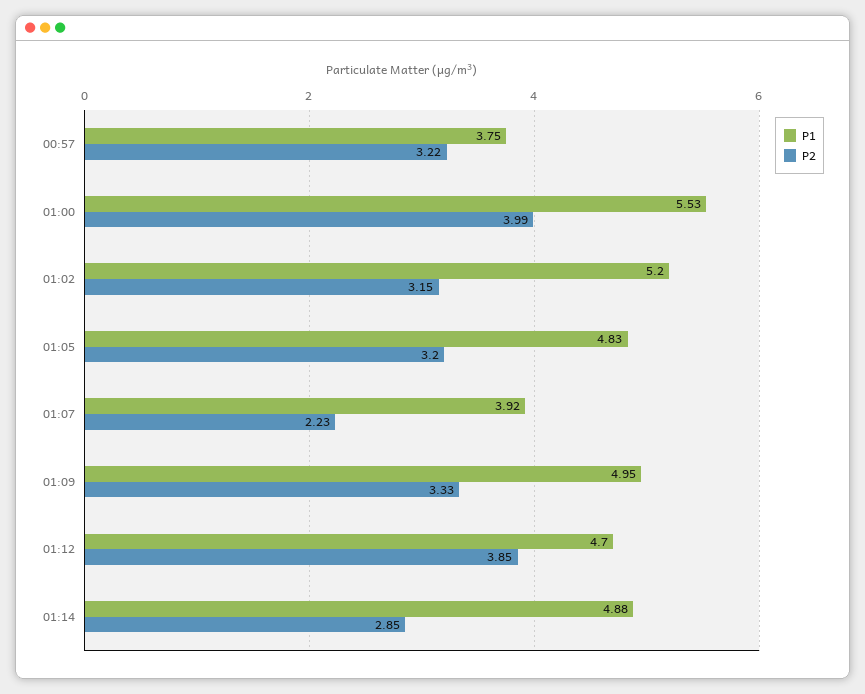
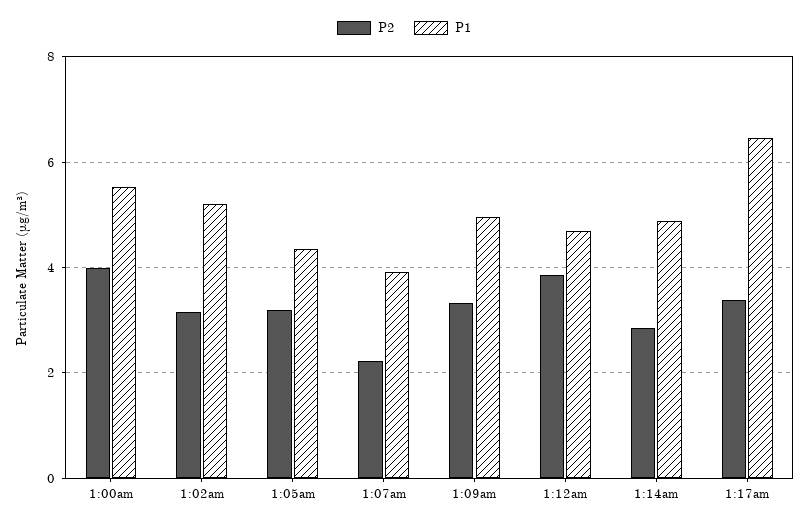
P1, 00:57: 3.75 -> none
P2, 00:57: 3.22 -> none
P1, 01:05: 4.83 -> 4.4
P2, 1:17am: none -> 3.4
P1, 1:17am: none -> 6.4

